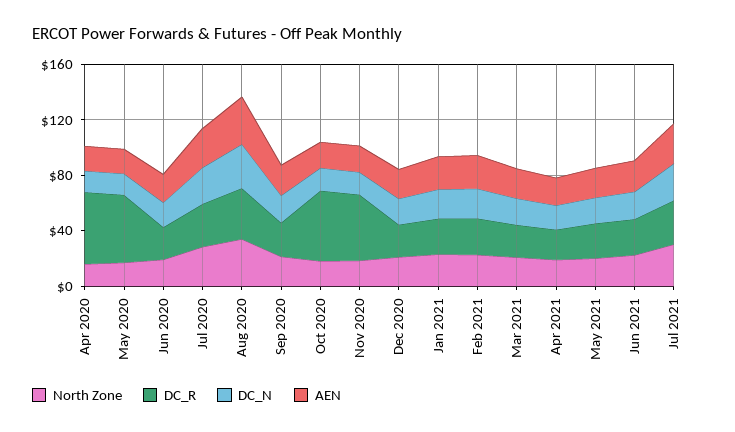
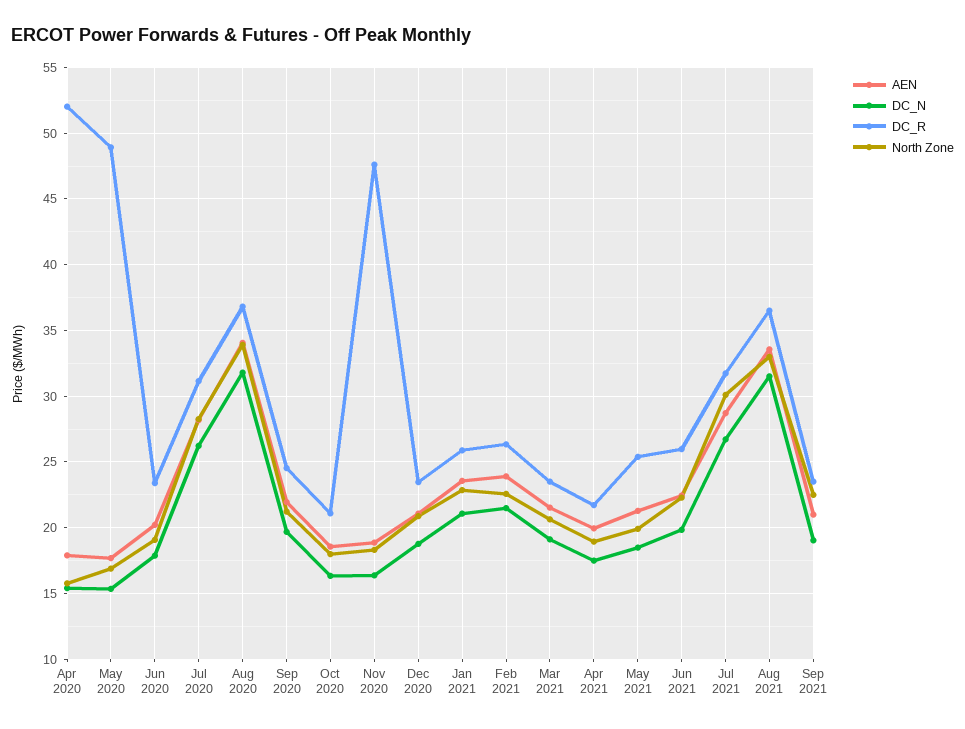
DC_R, Oct 2020: 50 -> 21
AEN, Aug 2021: none -> 33.5
DC_N, Aug 2021: none -> 31.5
DC_R, Aug 2021: none -> 36.5
North Zone, Aug 2021: none -> 33
AEN, Sep 2021: none -> 21
DC_N, Sep 2021: none -> 19
DC_R, Sep 2021: none -> 23.5
North Zone, Sep 2021: none -> 22.5

